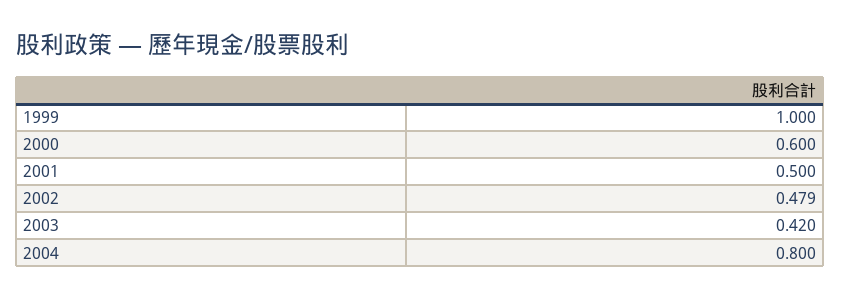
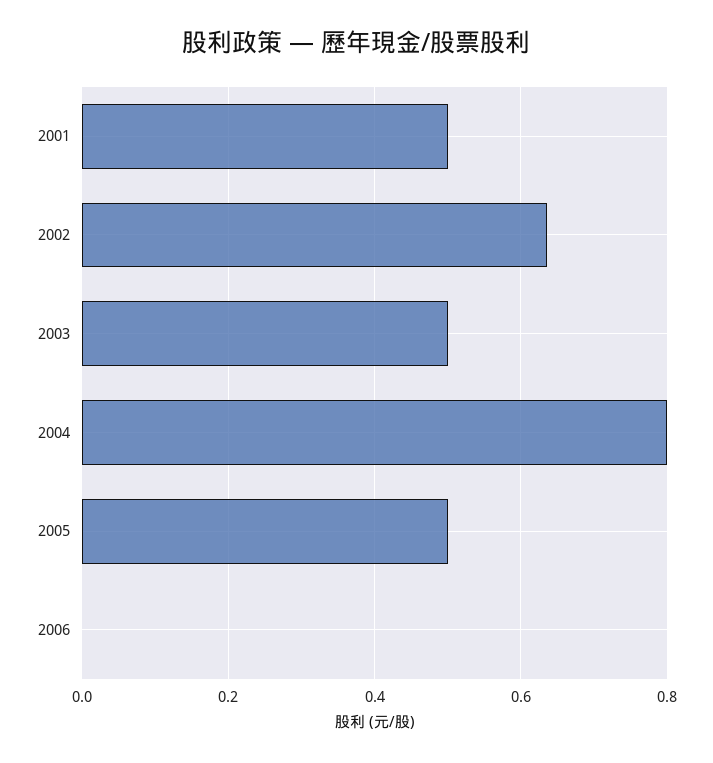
1999: 1 -> none
2000: 0.6 -> none
2002: 0.479 -> 0.64
2003: 0.42 -> 0.5
2005: none -> 0.5
2006: none -> 0

